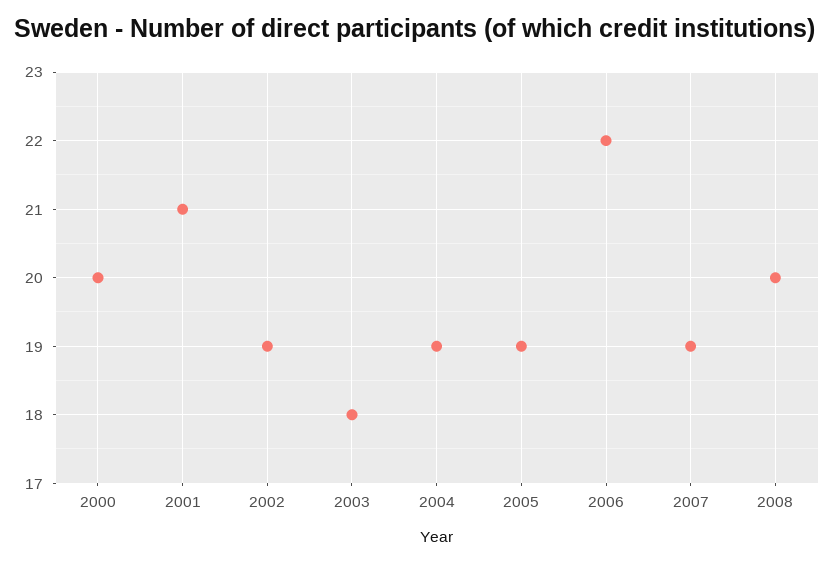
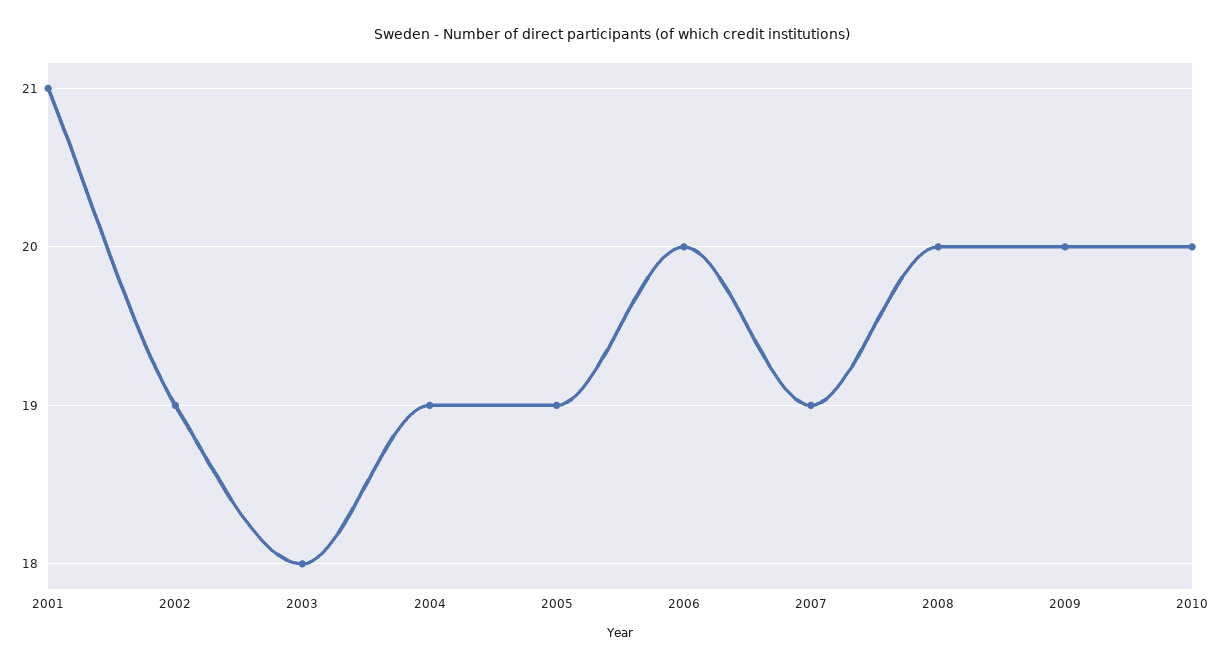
2000: 20 -> none
2006: 22 -> 20
2009: none -> 20
2010: none -> 20

